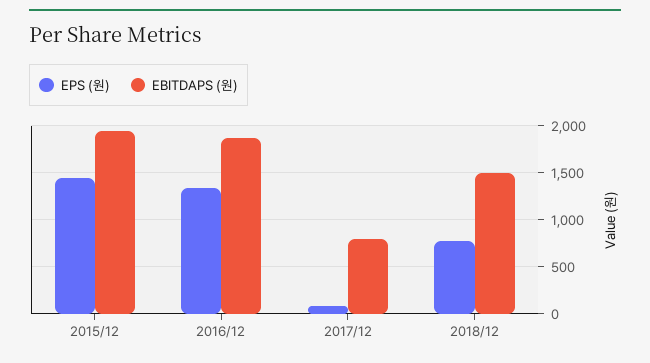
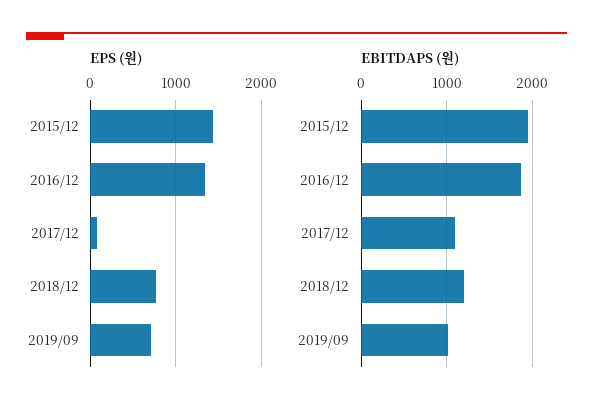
EBITDAPS (원), 2017/12: 800 -> 1100
EBITDAPS (원), 2018/12: 1500 -> 1200
EPS (원), 2019/09: none -> 700
EBITDAPS (원), 2019/09: none -> 1000

